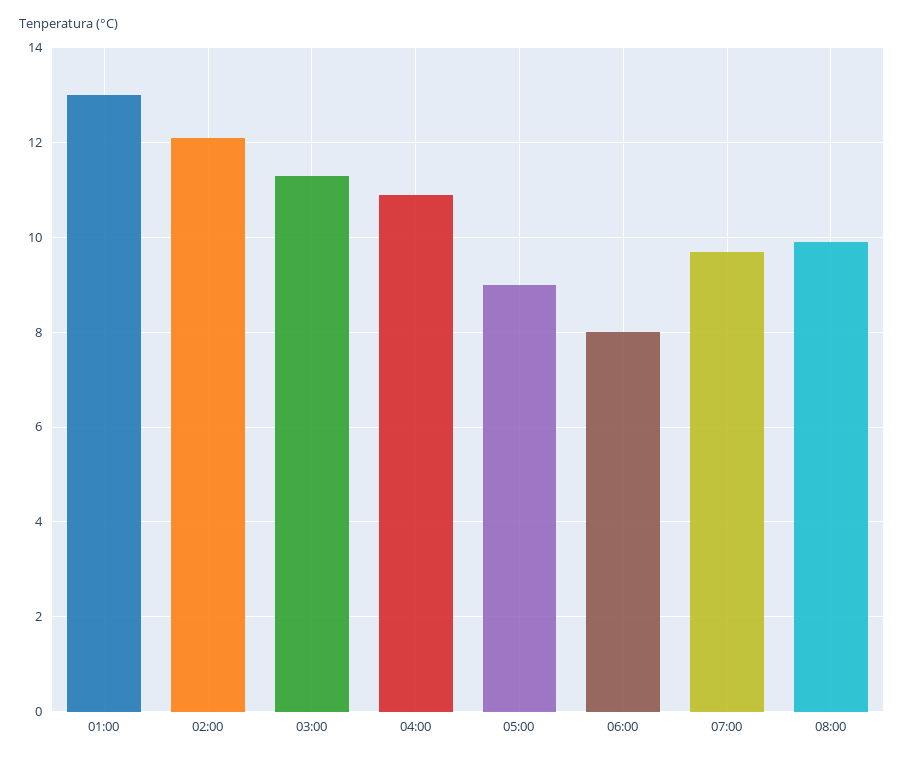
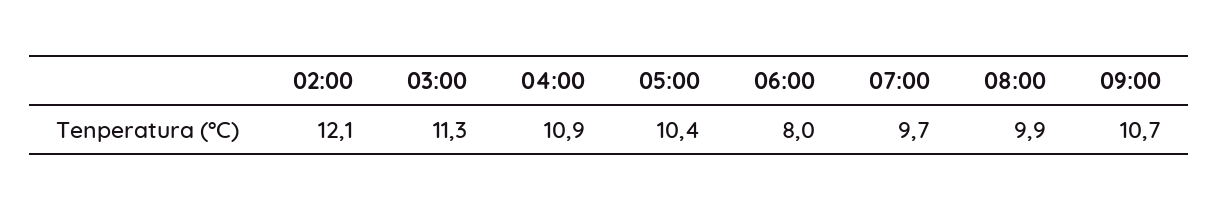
01:00: 13 -> none
05:00: 9 -> 10.4
09:00: none -> 10.7

